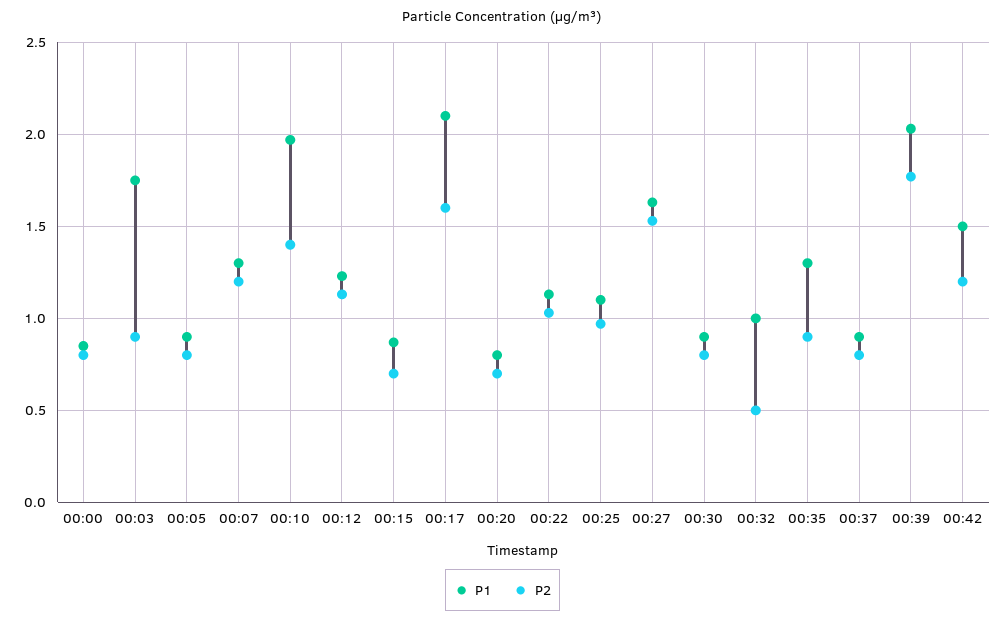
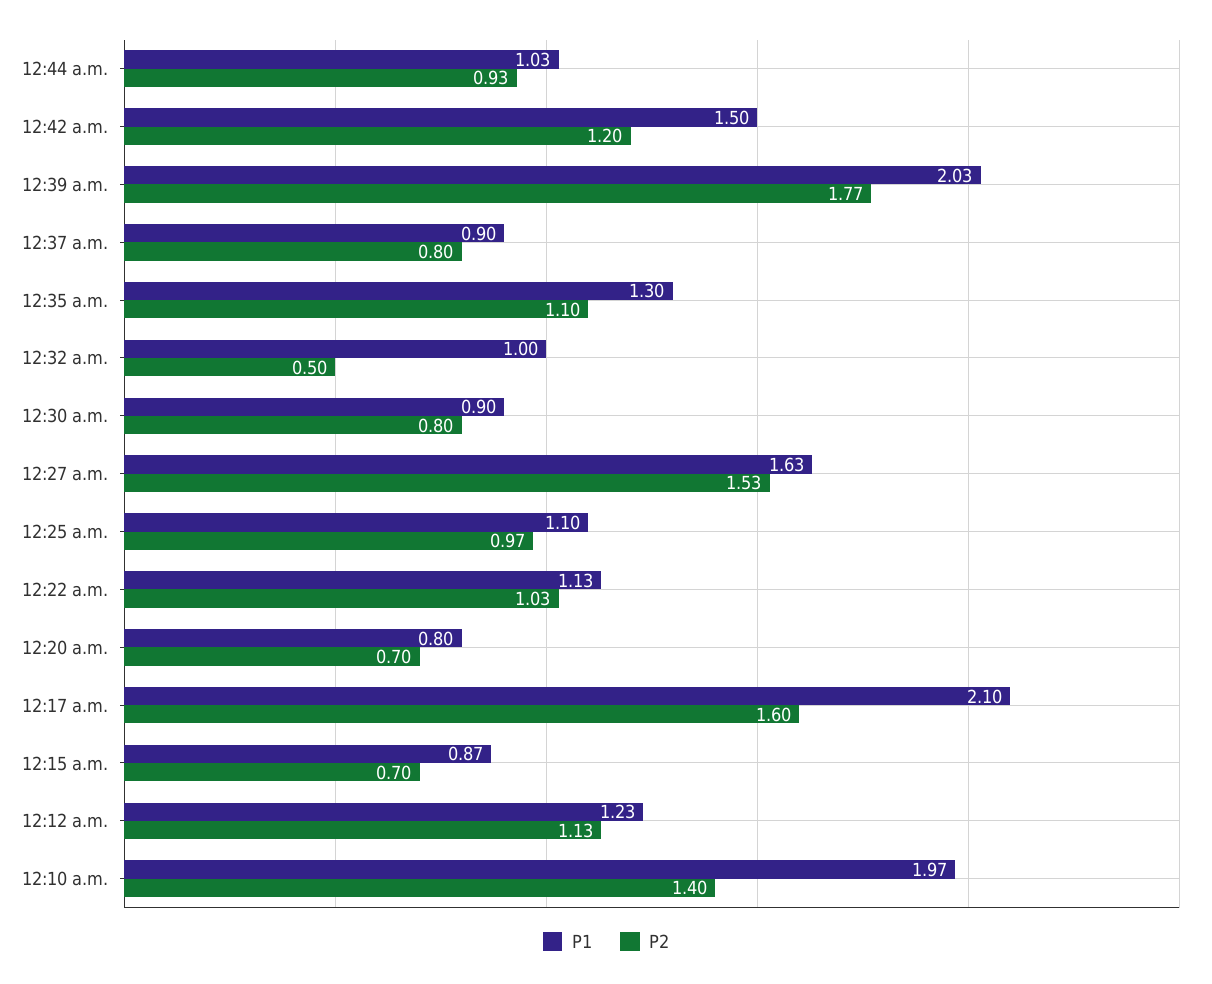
P1, 00:00: 0.85 -> none
P2, 00:00: 0.8 -> none
P1, 00:03: 1.75 -> none
P2, 00:03: 0.9 -> none
P1, 00:05: 0.9 -> none
P2, 00:05: 0.8 -> none
P1, 00:07: 1.3 -> none
P2, 00:07: 1.2 -> none
P2, 00:35: 0.9 -> 1.1
P1, 12:44 a.m.: none -> 1.03
P2, 12:44 a.m.: none -> 0.93

